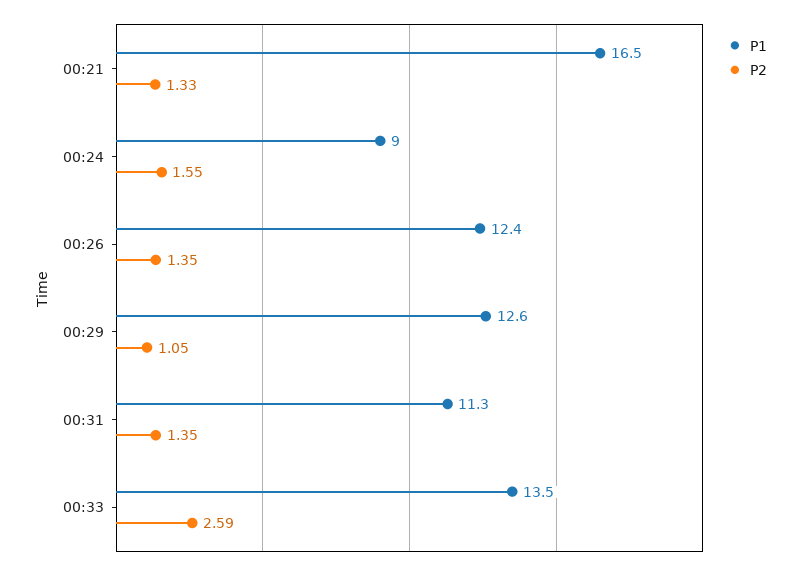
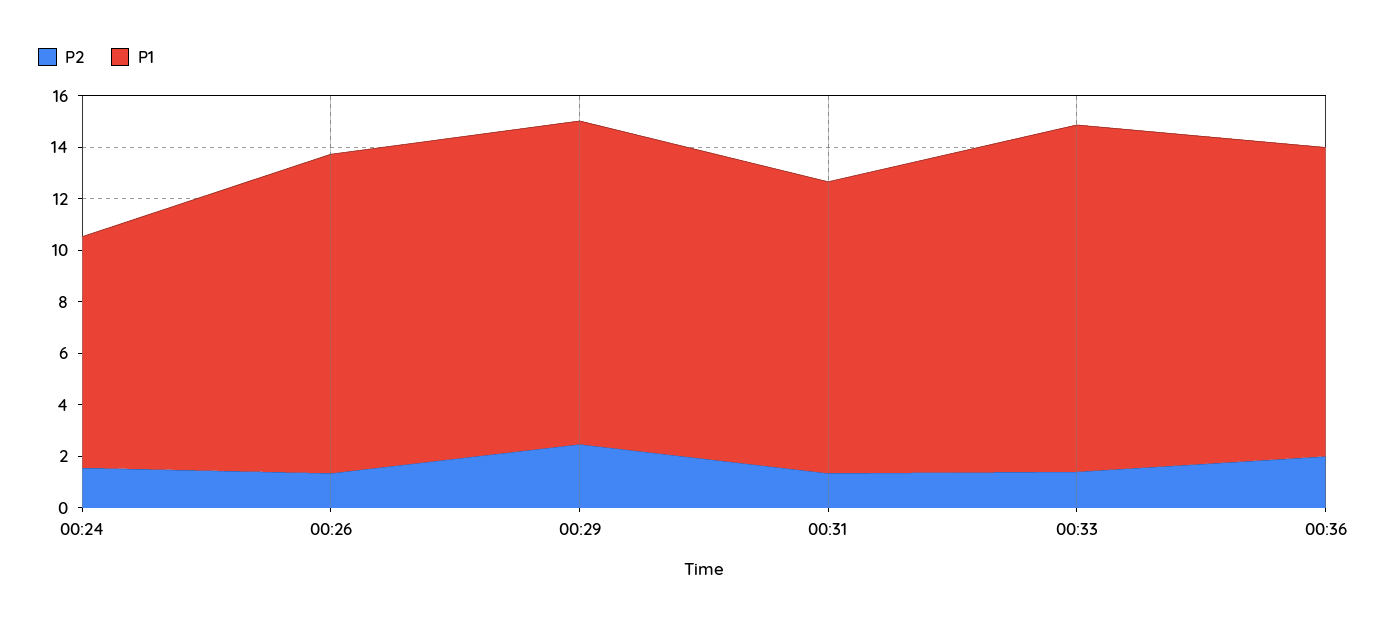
P1, 00:21: 16.5 -> none
P2, 00:21: 1.33 -> none
P2, 00:29: 1.05 -> 2.5
P2, 00:33: 2.59 -> 1.5
P2, 00:36: none -> 2
P1, 00:36: none -> 12

